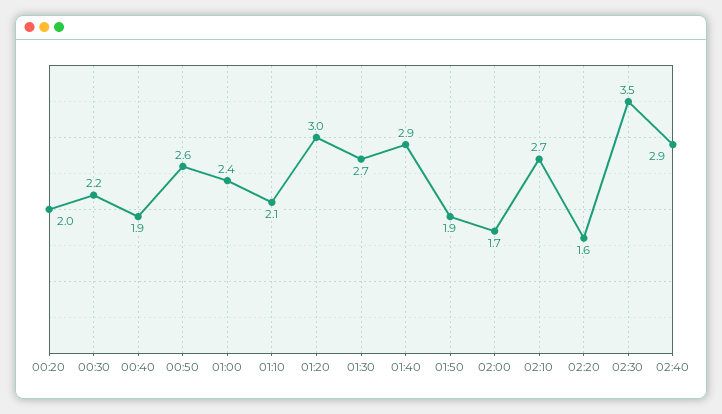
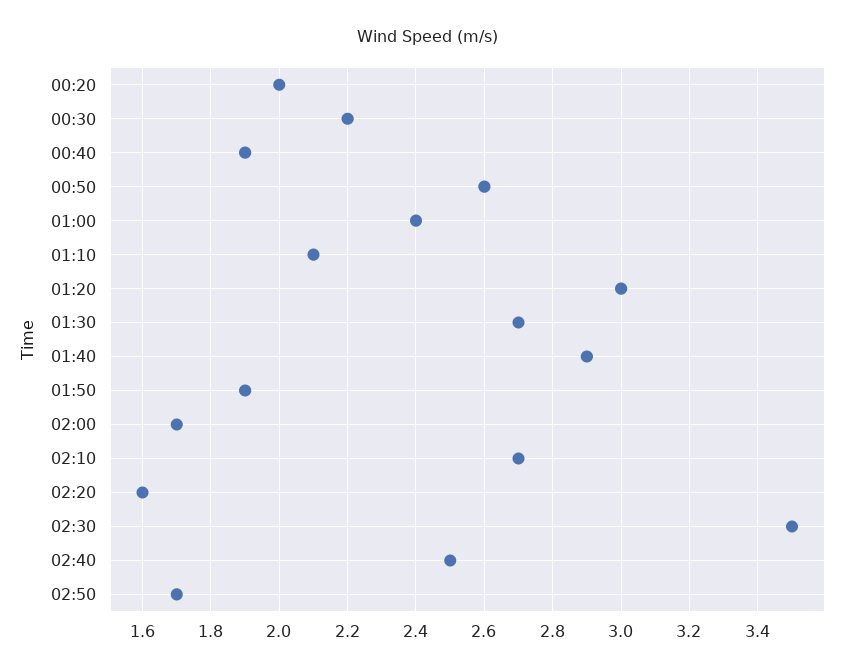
02:40: 2.9 -> 2.5
02:50: none -> 1.7

